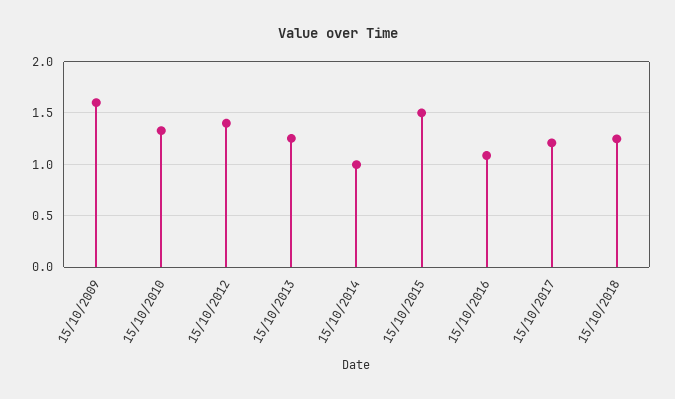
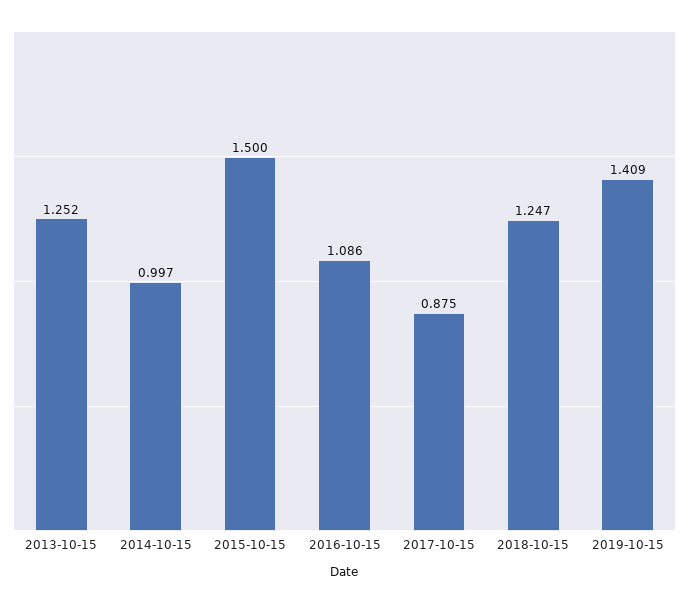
15/10/2009: 1.6 -> none
15/10/2010: 1.3 -> none
15/10/2012: 1.4 -> none
15/10/2017: 1.2 -> 0.875
2019-10-15: none -> 1.409

